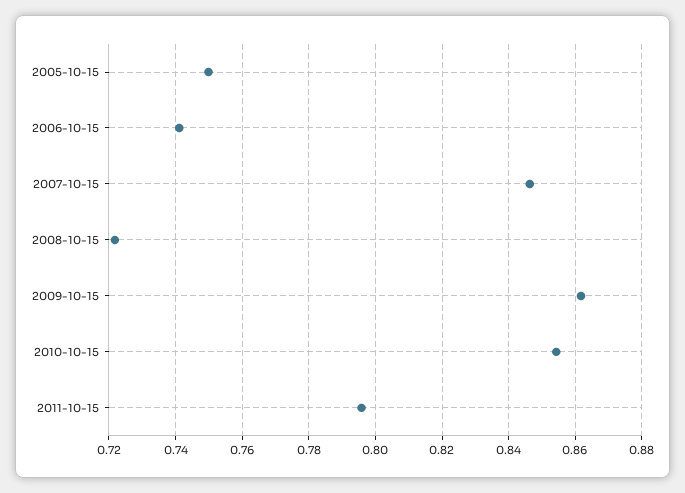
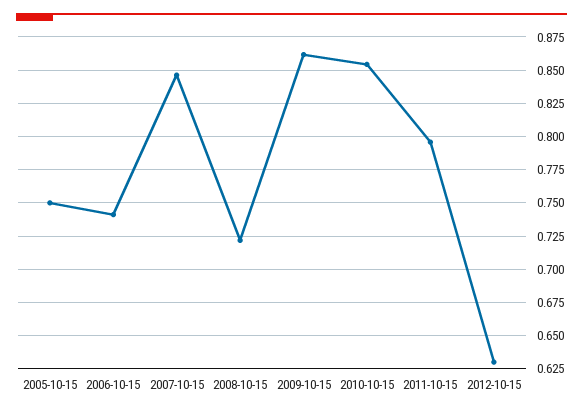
2012-10-15: none -> 0.63

